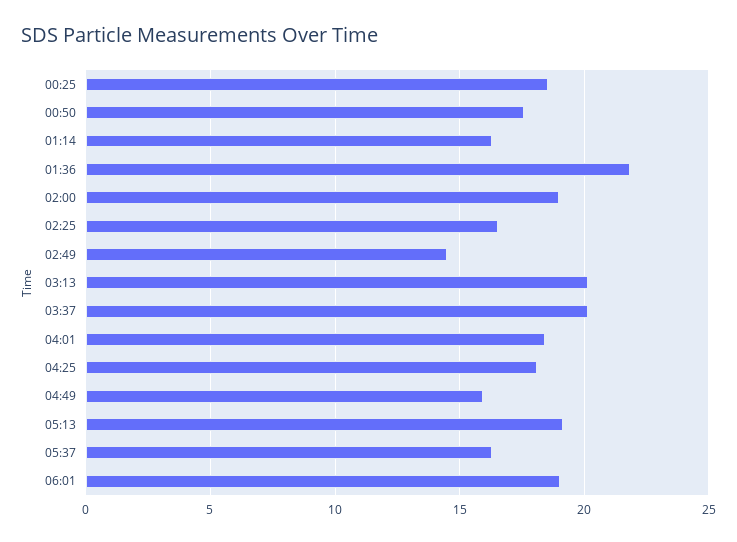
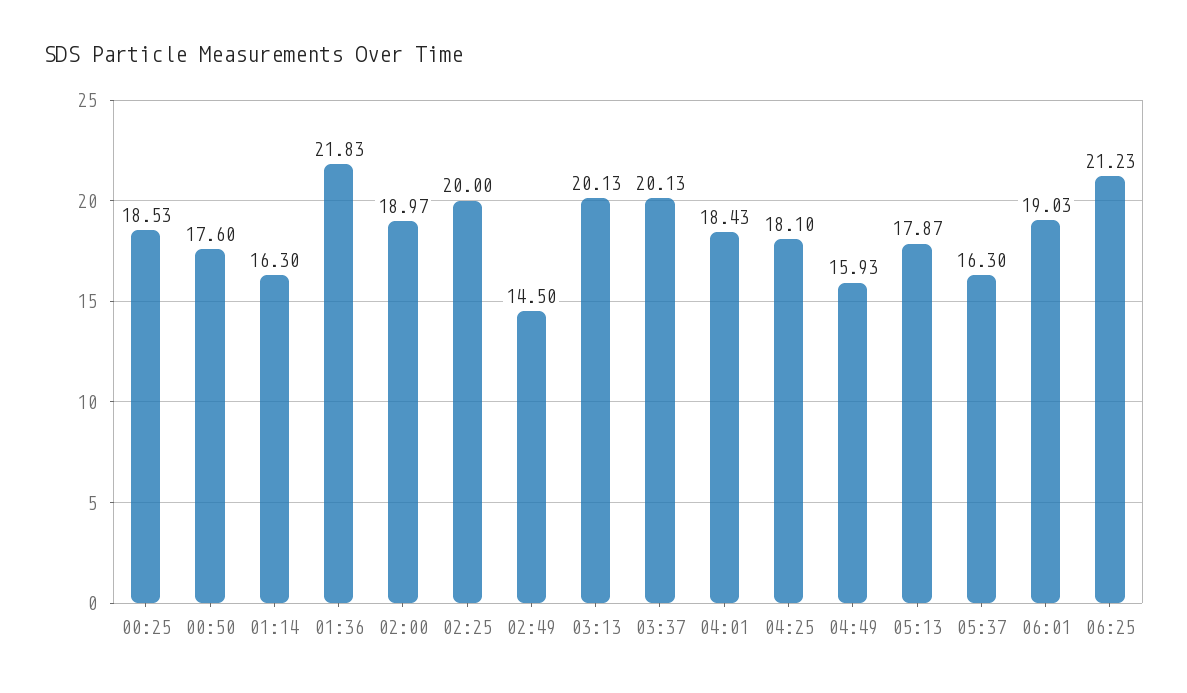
02:25: 16.5 -> 20
05:13: 19 -> 17.87
06:25: none -> 21.23

